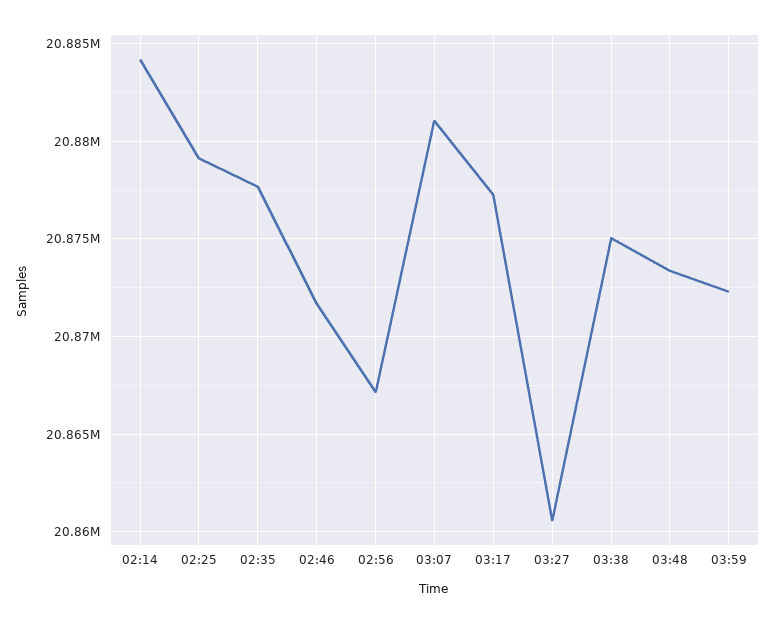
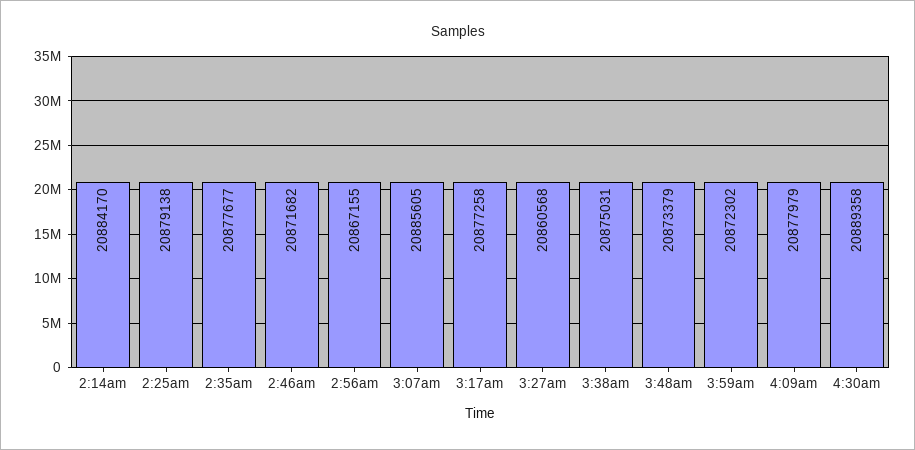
03:07: 20881000 -> 20885605
4:09am: none -> 20877979
4:30am: none -> 20889358

